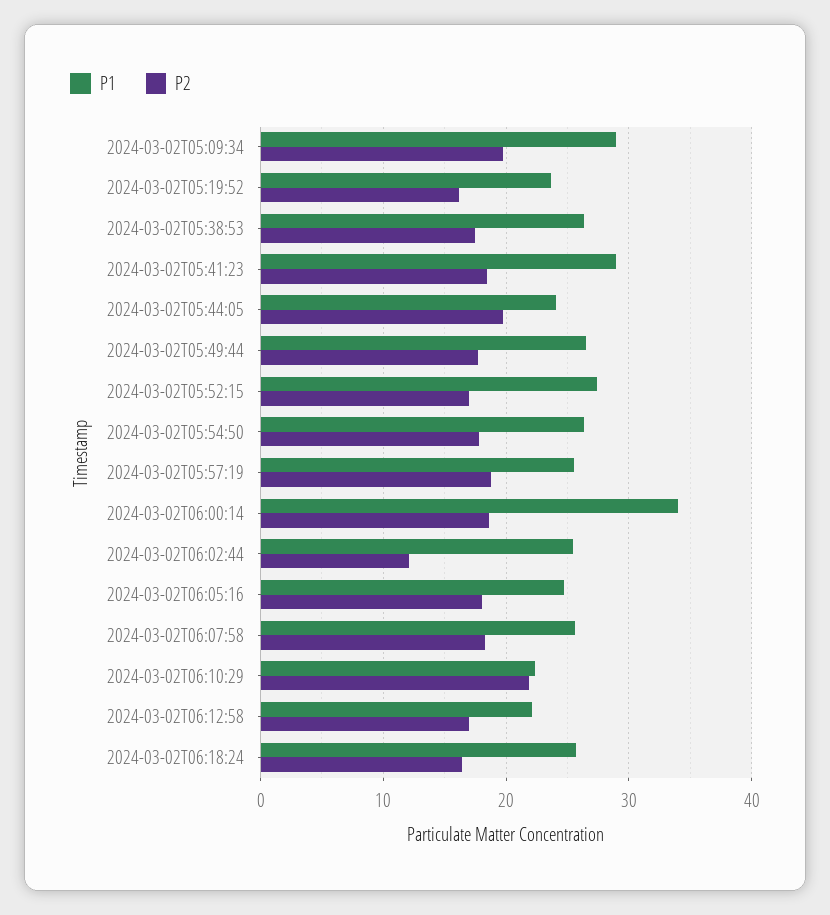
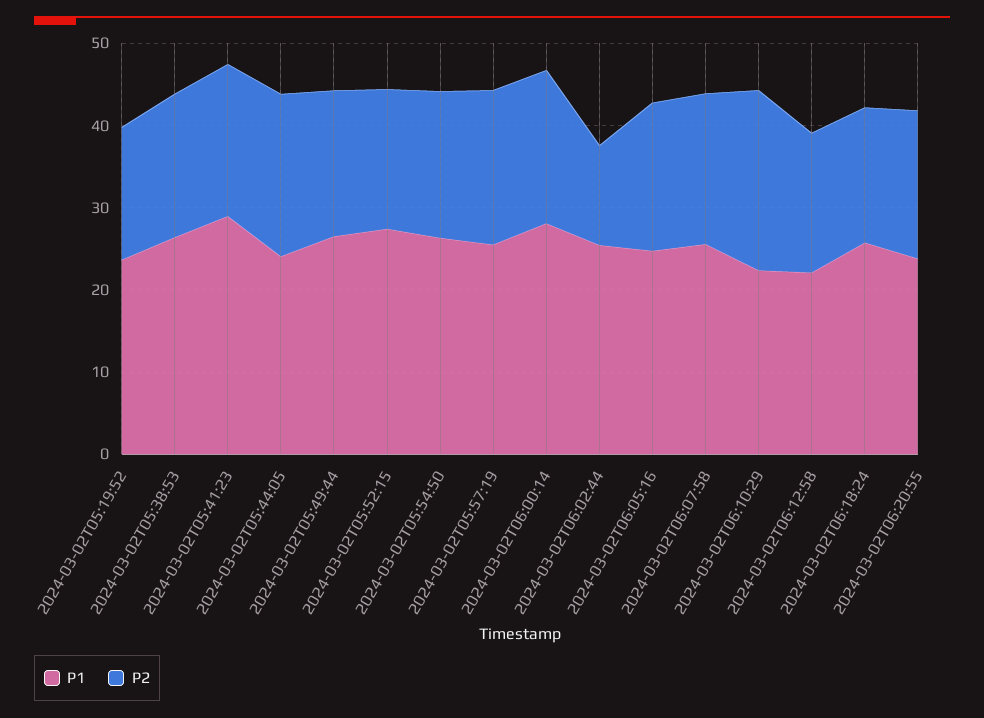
P1, 2024-03-02T05:09:34: 29 -> none
P2, 2024-03-02T05:09:34: 20 -> none
P1, 2024-03-02T06:00:14: 34 -> 28
P1, 2024-03-02T06:20:55: none -> 24
P2, 2024-03-02T06:20:55: none -> 18

